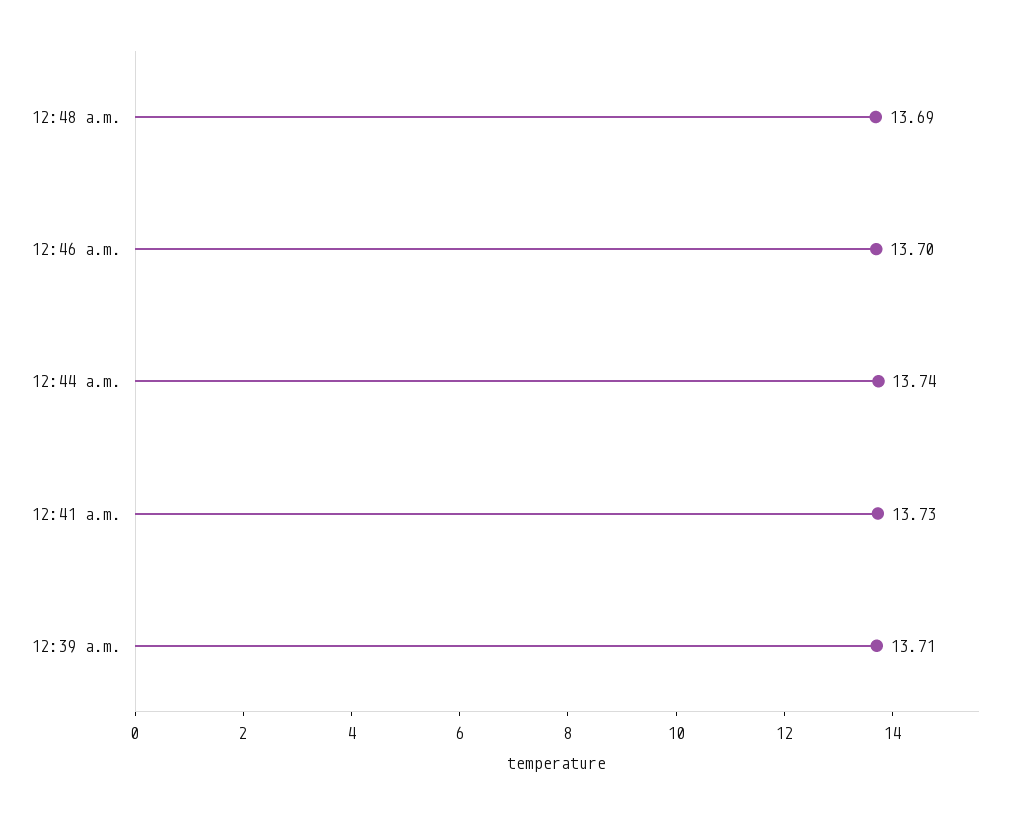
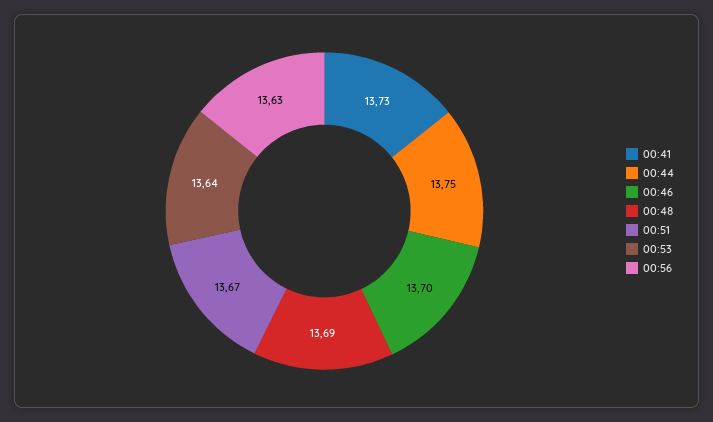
12:44 a.m.: 13.74 -> 13.75
12:39 a.m.: 13.71 -> none
00:51: none -> 13.67
00:53: none -> 13.64
00:56: none -> 13.63

